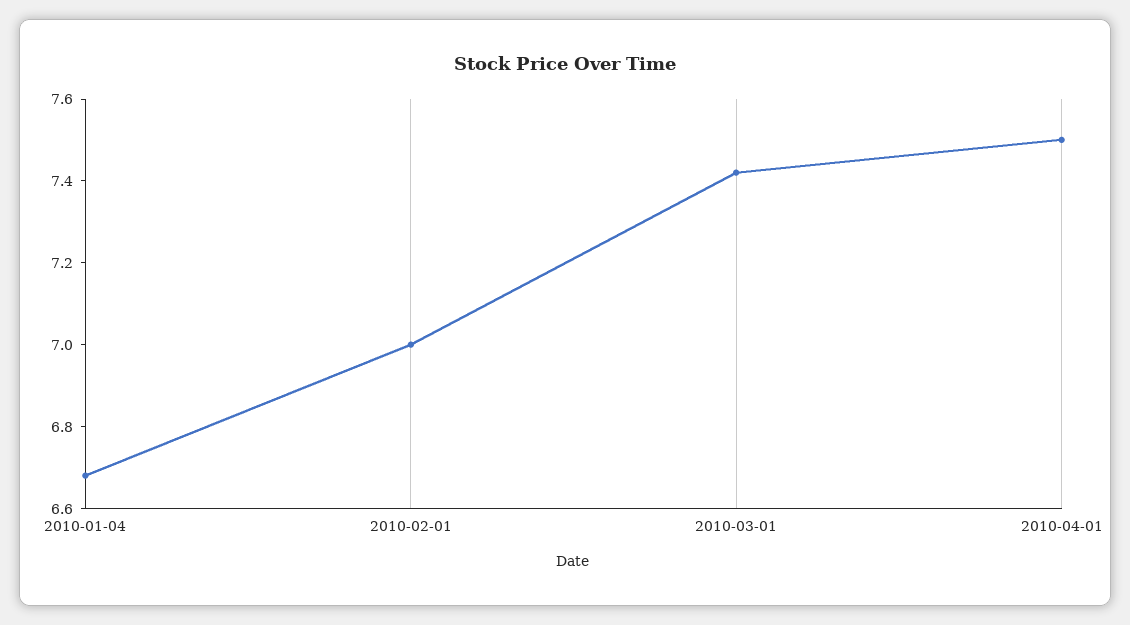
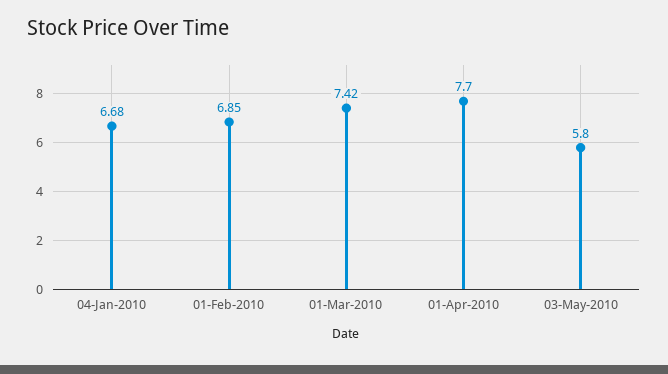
2010-02-01: 7 -> 6.85
2010-04-01: 7.5 -> 7.7
03-May-2010: none -> 5.8

